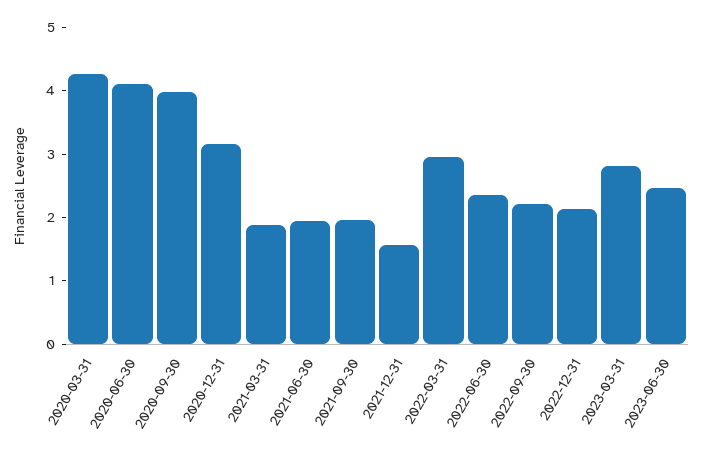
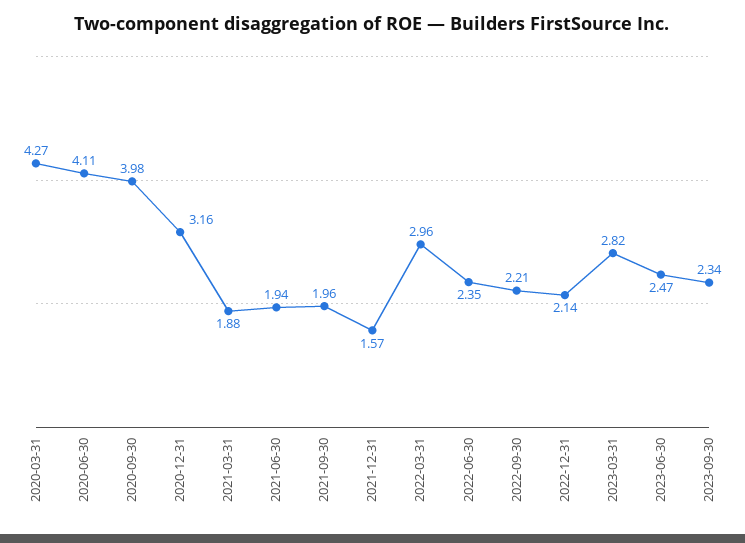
2023-09-30: none -> 2.34

